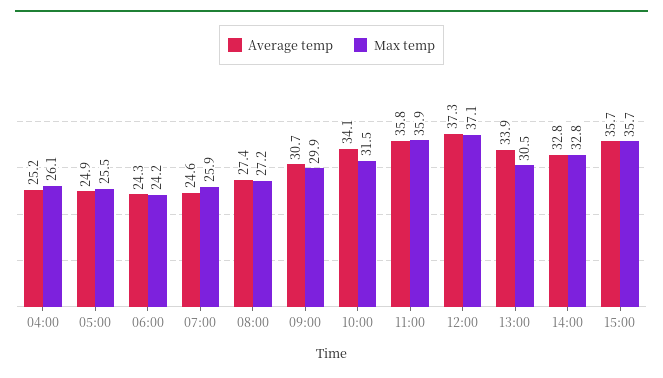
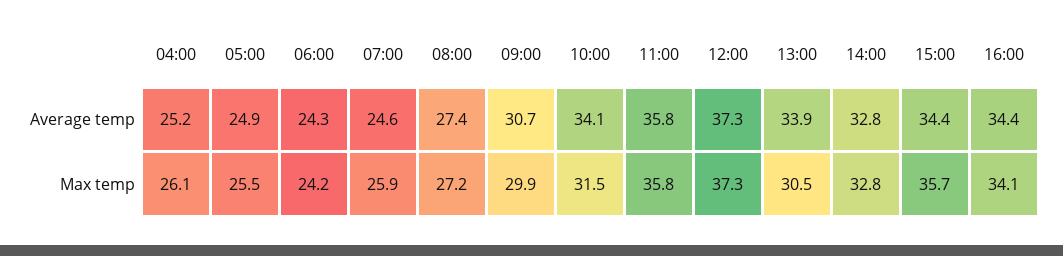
Max temp, 11:00: 35.9 -> 35.8
Max temp, 12:00: 37.1 -> 37.3
Average temp, 15:00: 35.7 -> 34.4
Average temp, 16:00: none -> 34.4
Max temp, 16:00: none -> 34.1

